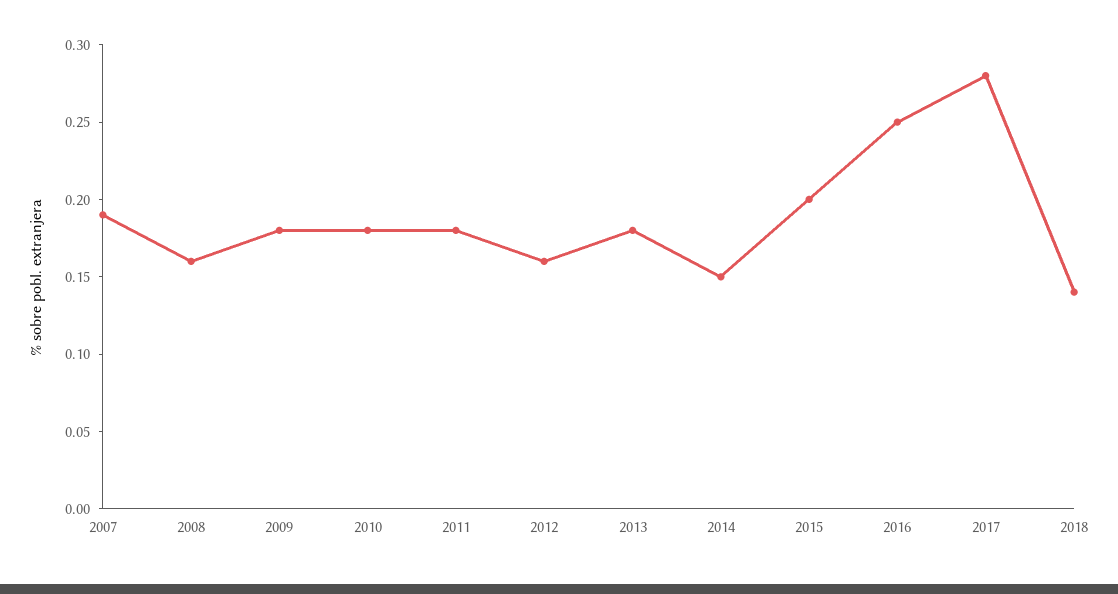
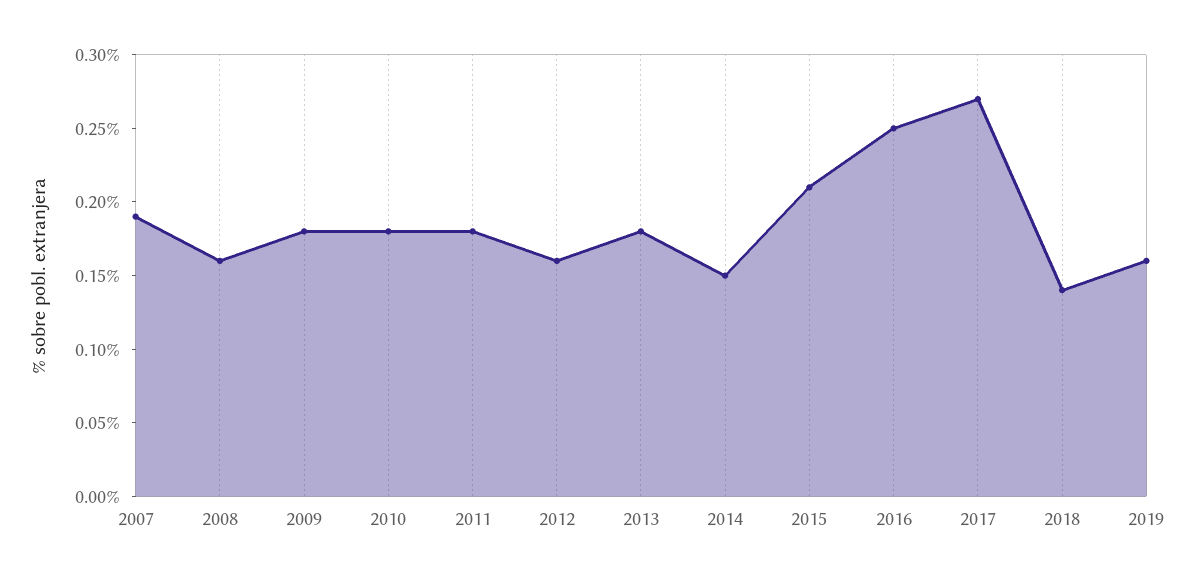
2015: 0.2 -> 0.21
2017: 0.28 -> 0.27
2019: none -> 0.16

